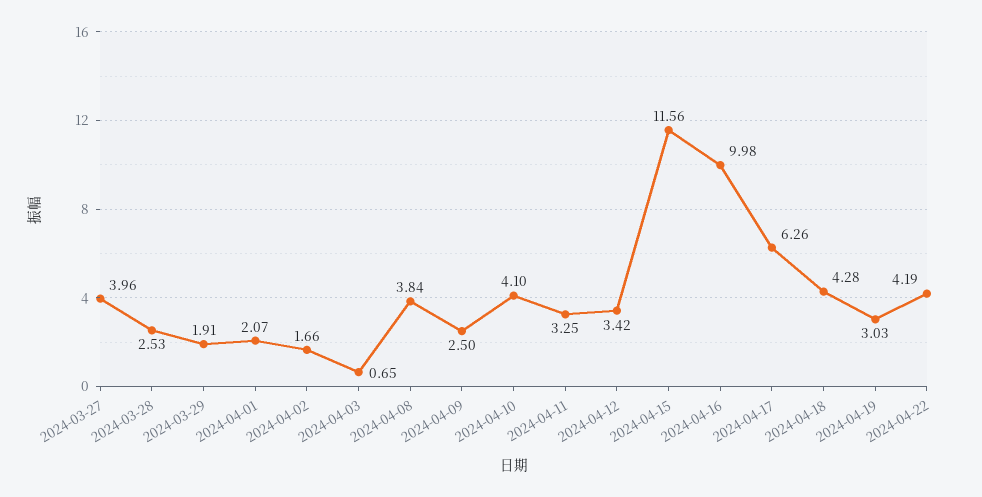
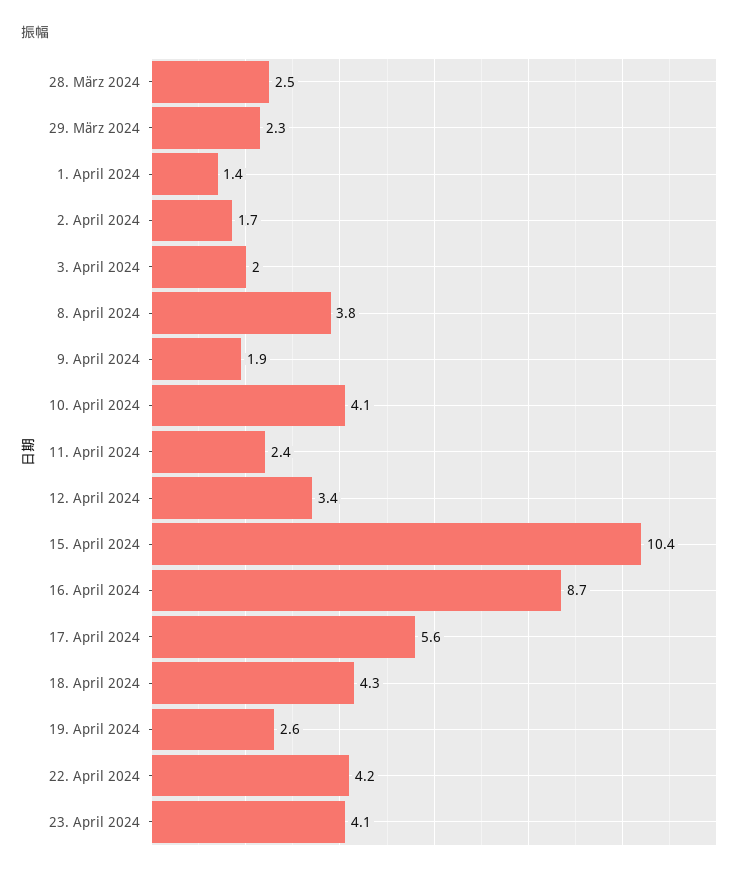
2024-03-27: 3.96 -> none
2024-03-29: 1.91 -> 2.3
2024-04-01: 2.07 -> 1.4
2024-04-03: 0.65 -> 2
2024-04-09: 2.5 -> 1.9
2024-04-11: 3.25 -> 2.4
2024-04-15: 11.56 -> 10.4
2024-04-16: 9.98 -> 8.7
2024-04-17: 6.26 -> 5.6
2024-04-19: 3.03 -> 2.6
23. April 2024: none -> 4.1

